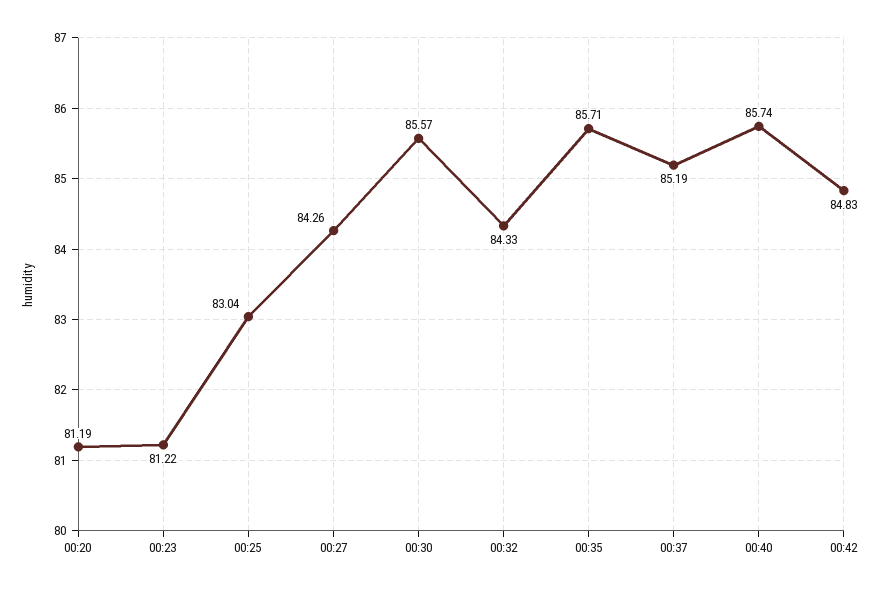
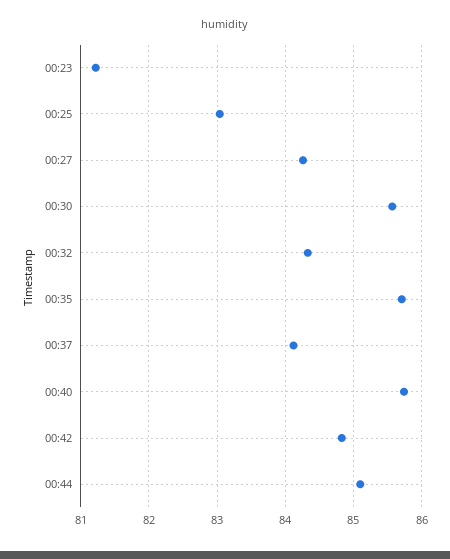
00:20: 81.19 -> none
00:37: 85.19 -> 84.1
00:44: none -> 85.1

